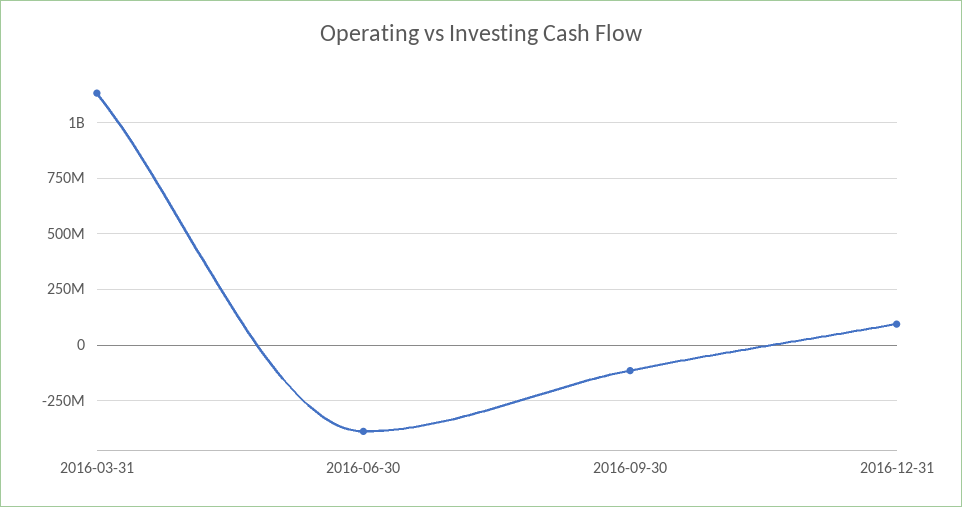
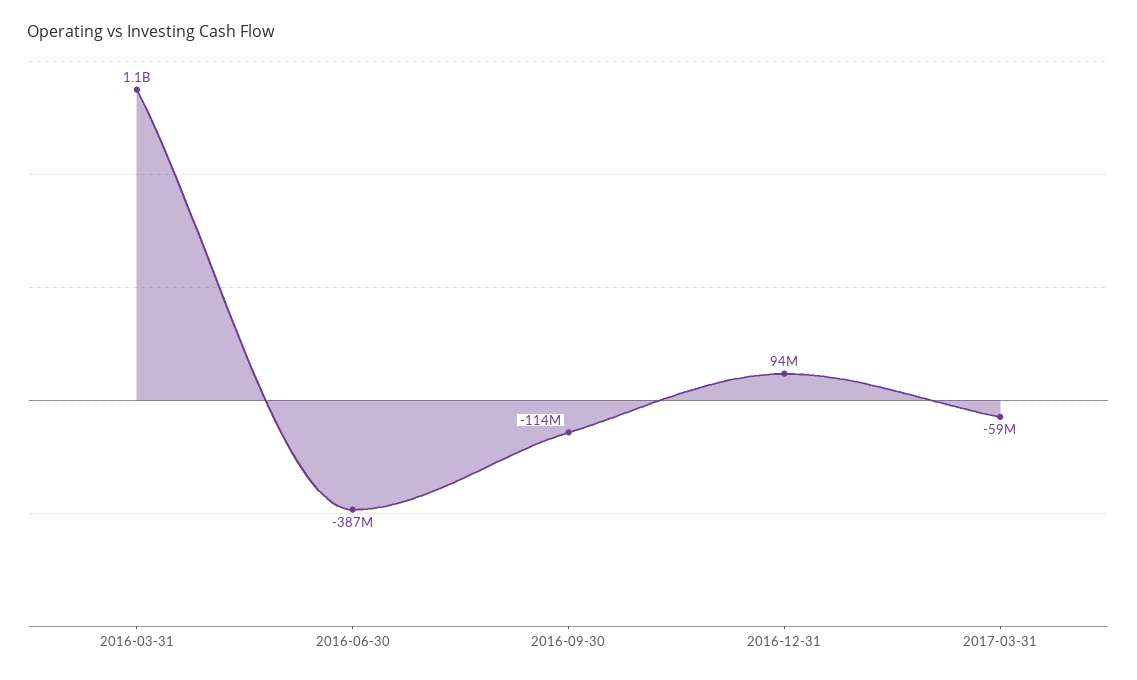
2017-03-31: none -> -59000000

